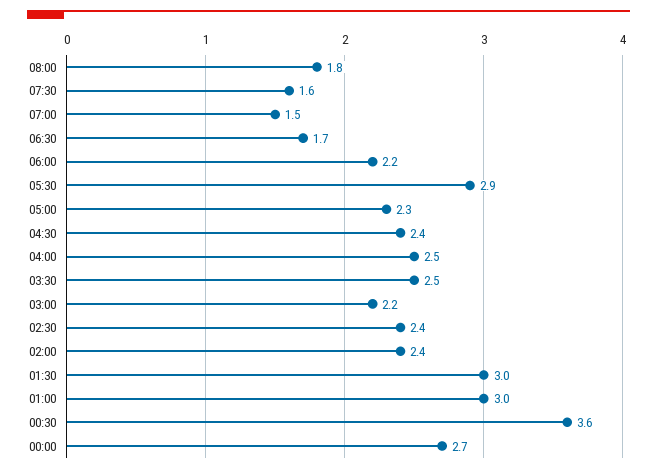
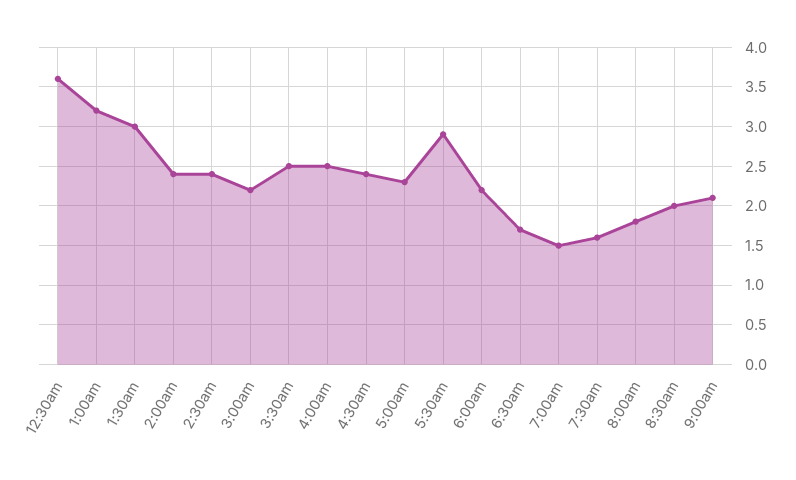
01:00: 3 -> 3.2
00:00: 2.7 -> none
8:30am: none -> 2
9:00am: none -> 2.1

